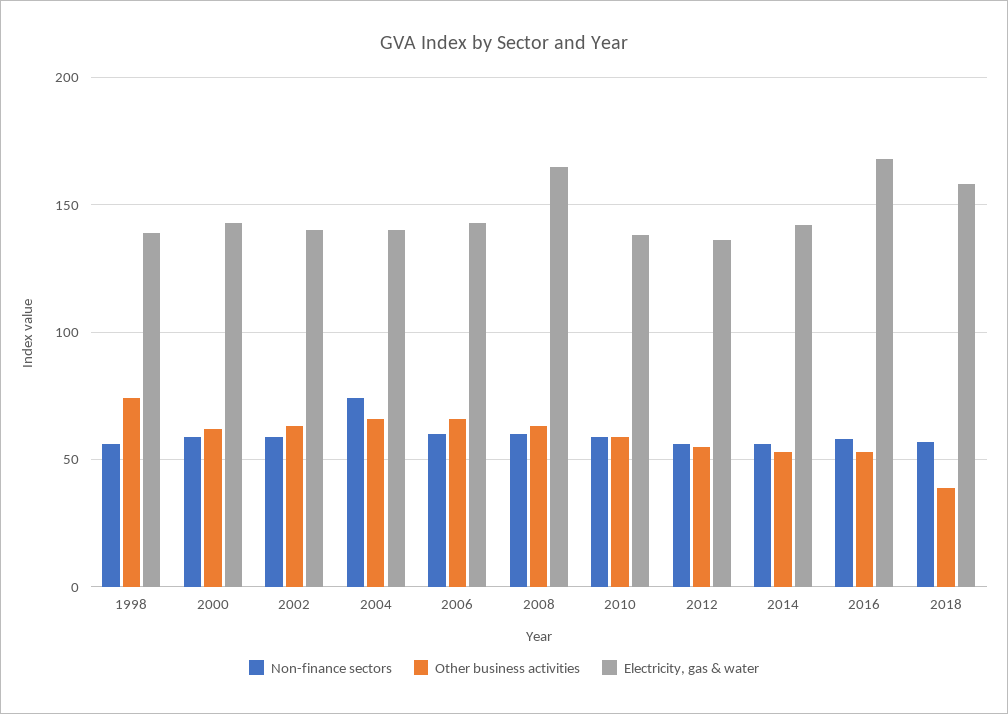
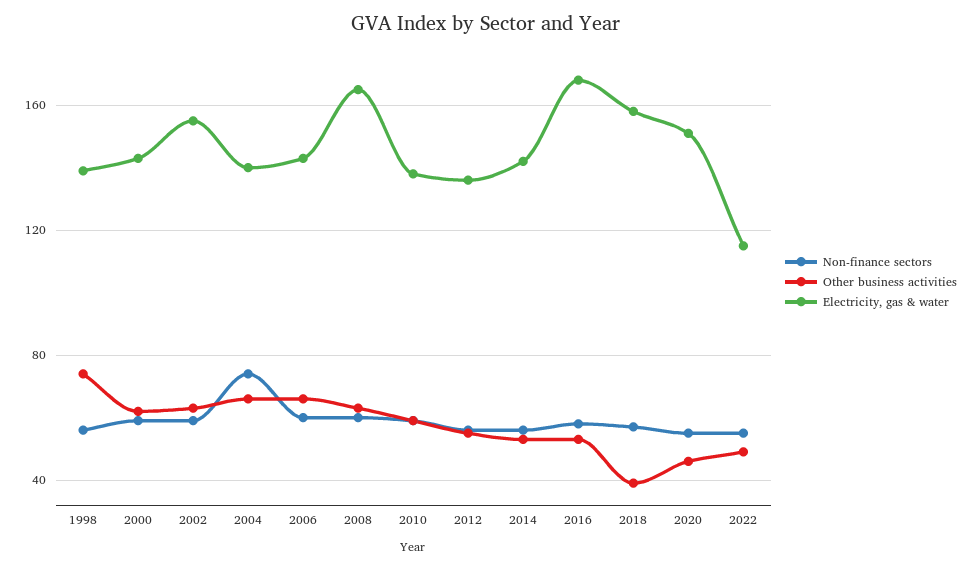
Electricity, gas & water, 2002: 140 -> 155
Non-finance sectors, 2020: none -> 55
Other business activities, 2020: none -> 45
Electricity, gas & water, 2020: none -> 150
Non-finance sectors, 2022: none -> 55
Other business activities, 2022: none -> 50
Electricity, gas & water, 2022: none -> 115

